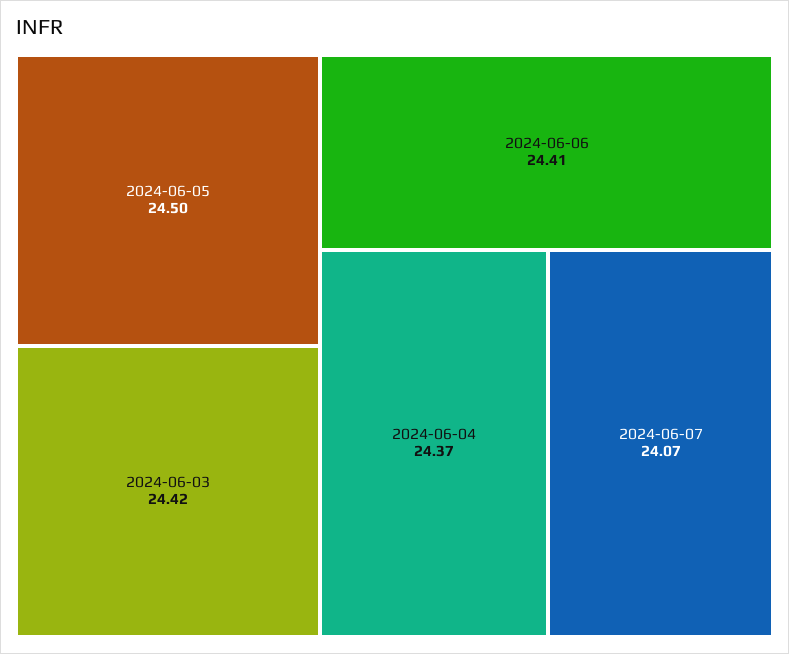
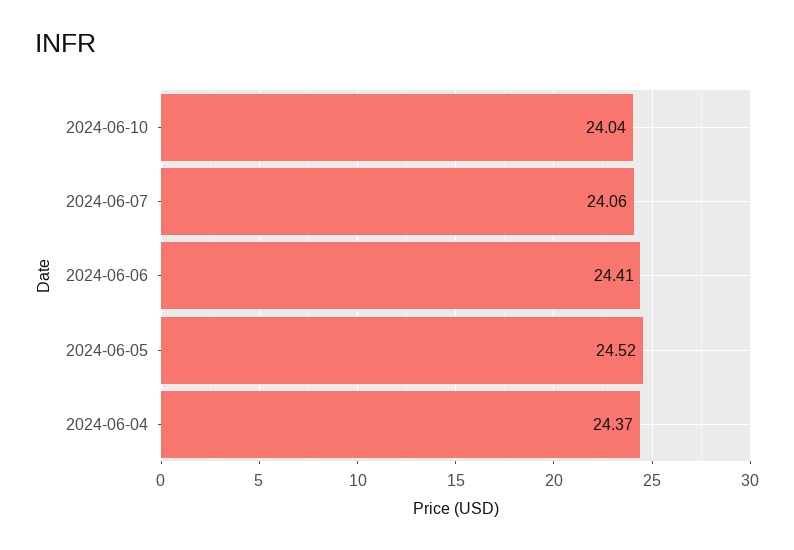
2024-06-05: 24.5 -> 24.52
2024-06-03: 24.42 -> none
2024-06-07: 24.07 -> 24.06
2024-06-10: none -> 24.04

